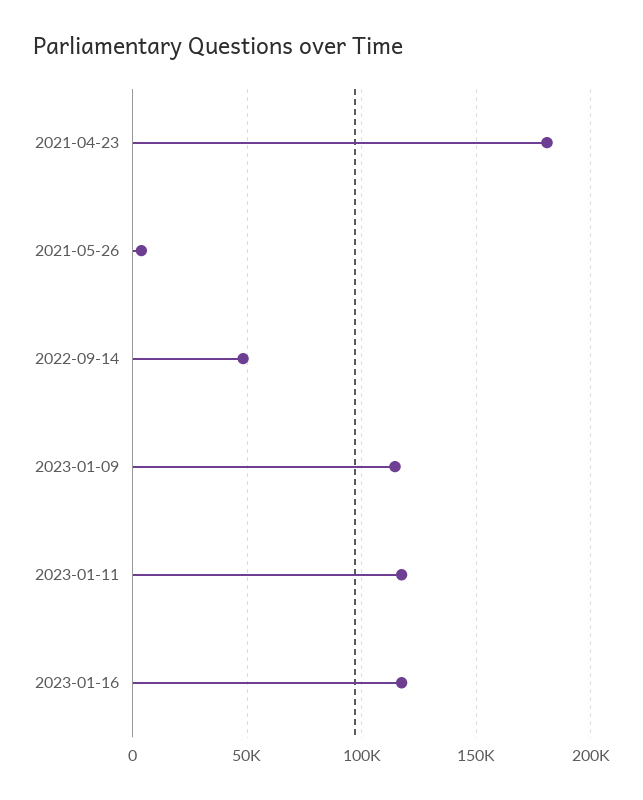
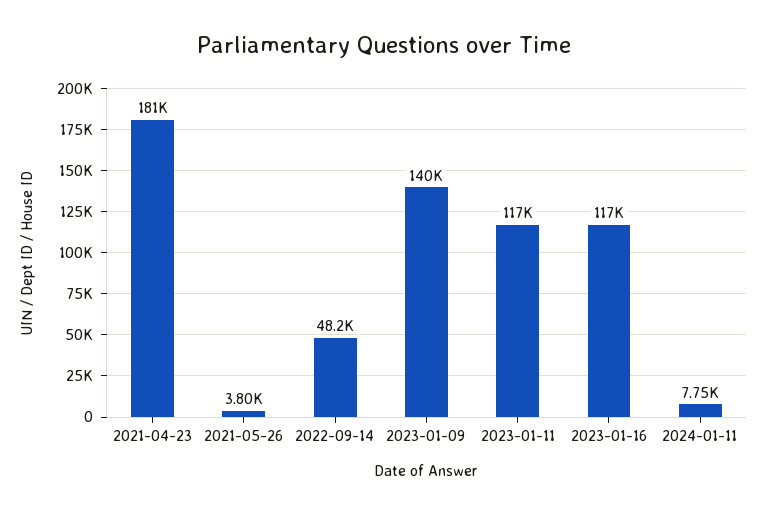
2023-01-09: 115000 -> 140000
2024-01-11: none -> 7750

